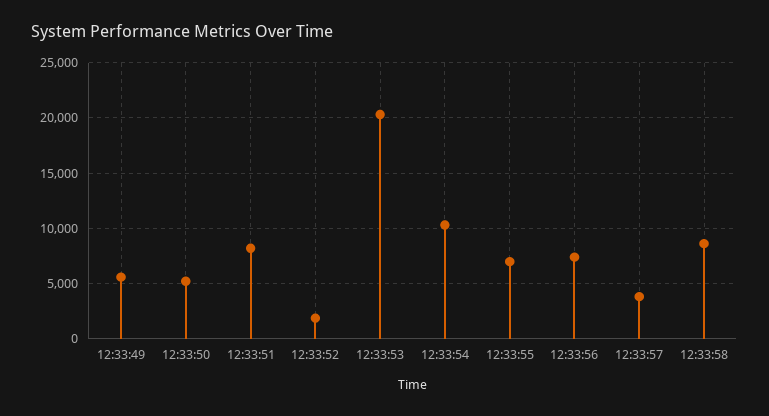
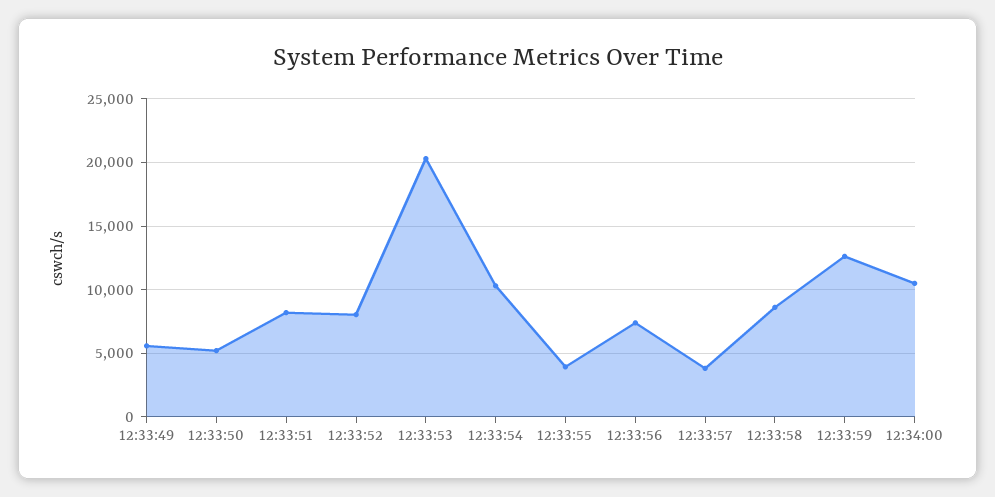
12:33:52: 2000 -> 8000
12:33:55: 7000 -> 4000
12:33:59: none -> 12500
12:34:00: none -> 10500

